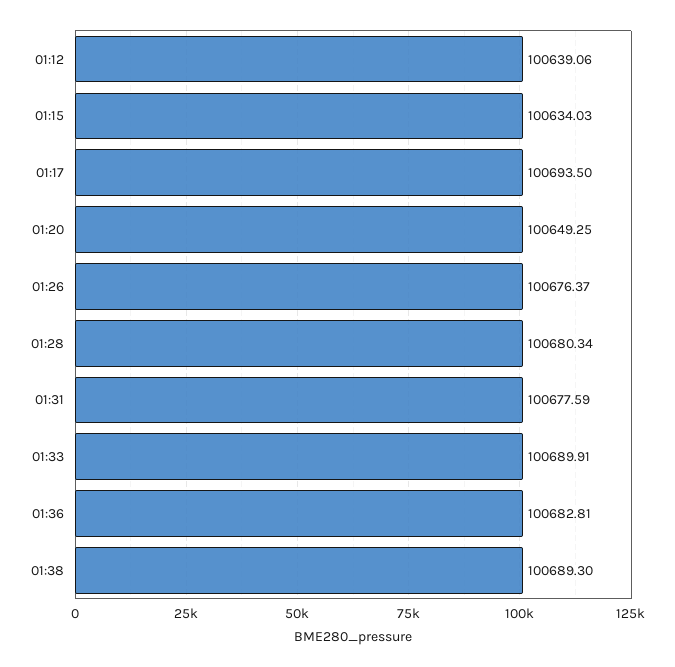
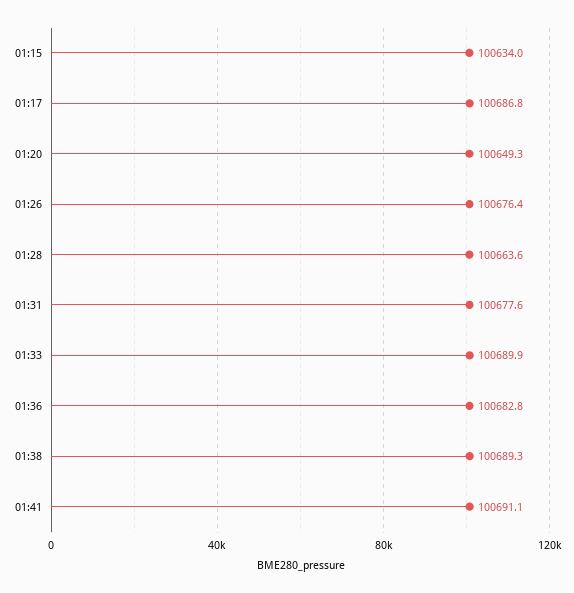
01:12: 100639.06 -> none
01:17: 100693.5 -> 100686.8
01:28: 100680.34 -> 100663.6
01:41: none -> 100691.1

